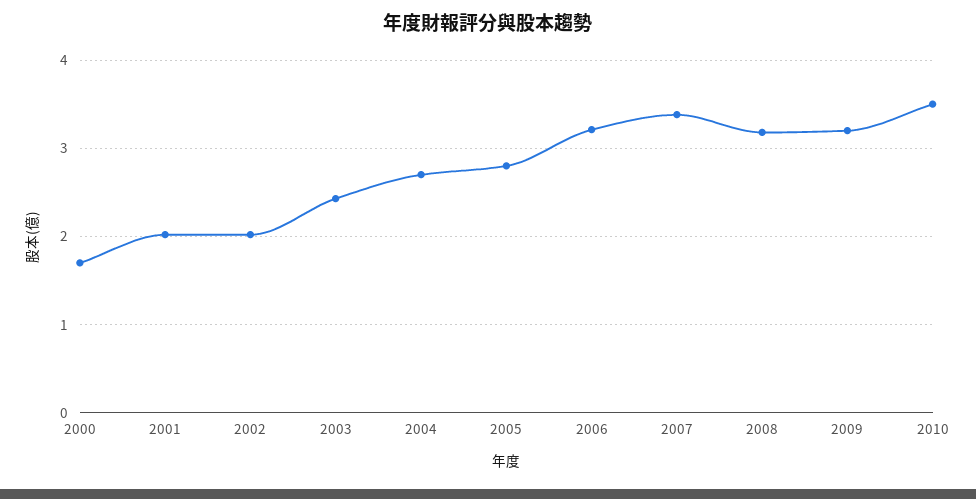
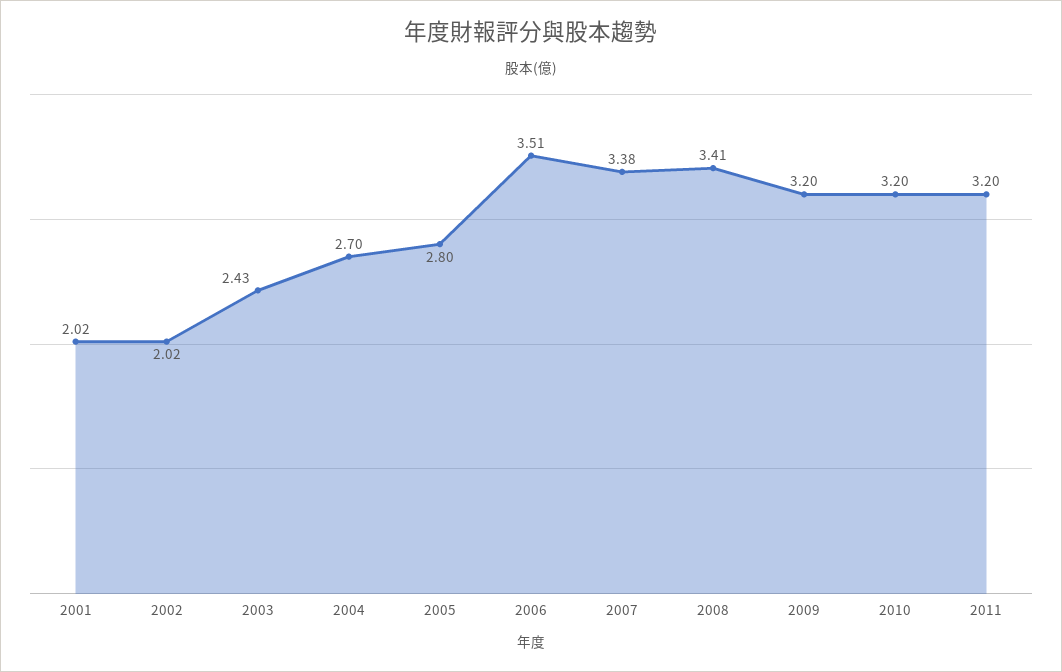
2000: 1.7 -> none
2006: 3.2 -> 3.51
2008: 3.2 -> 3.41
2010: 3.5 -> 3.2
2011: none -> 3.2

